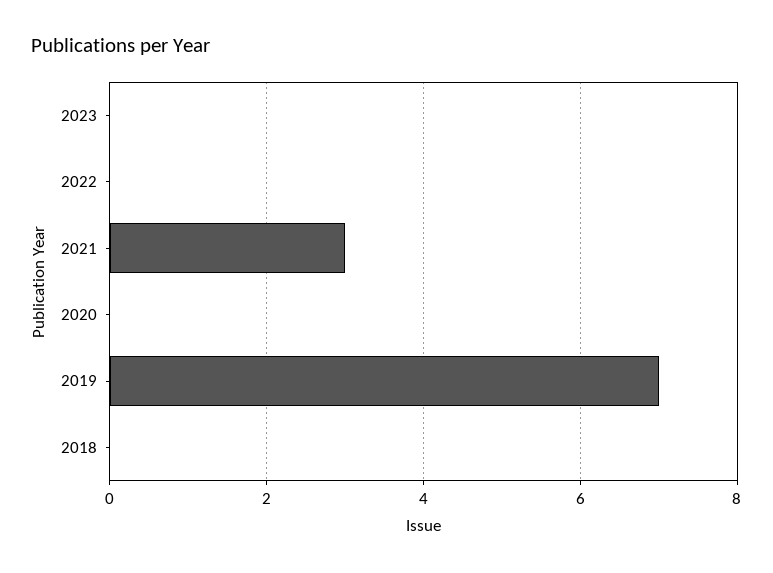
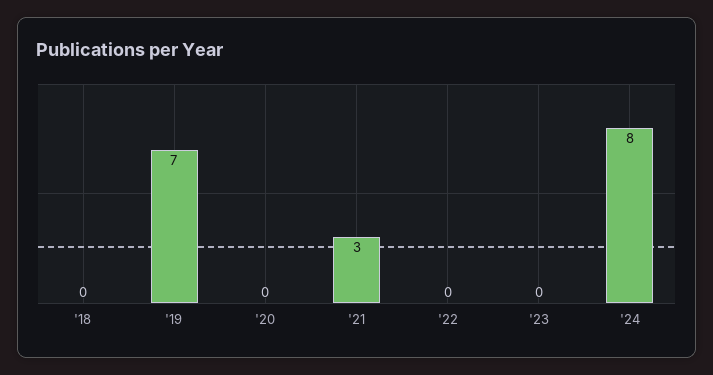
'24: none -> 8

